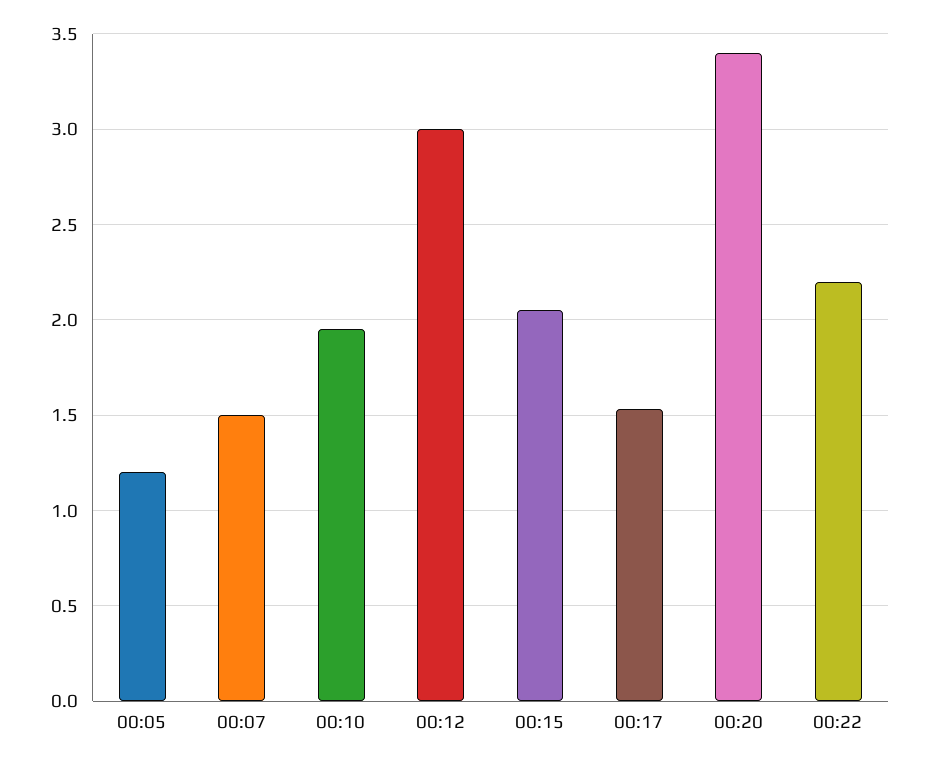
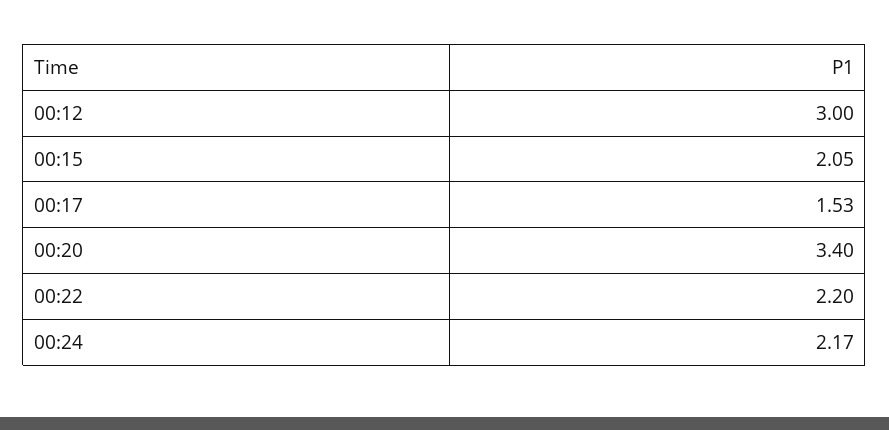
00:05: 1.2 -> none
00:07: 1.5 -> none
00:10: 1.95 -> none
00:24: none -> 2.17

